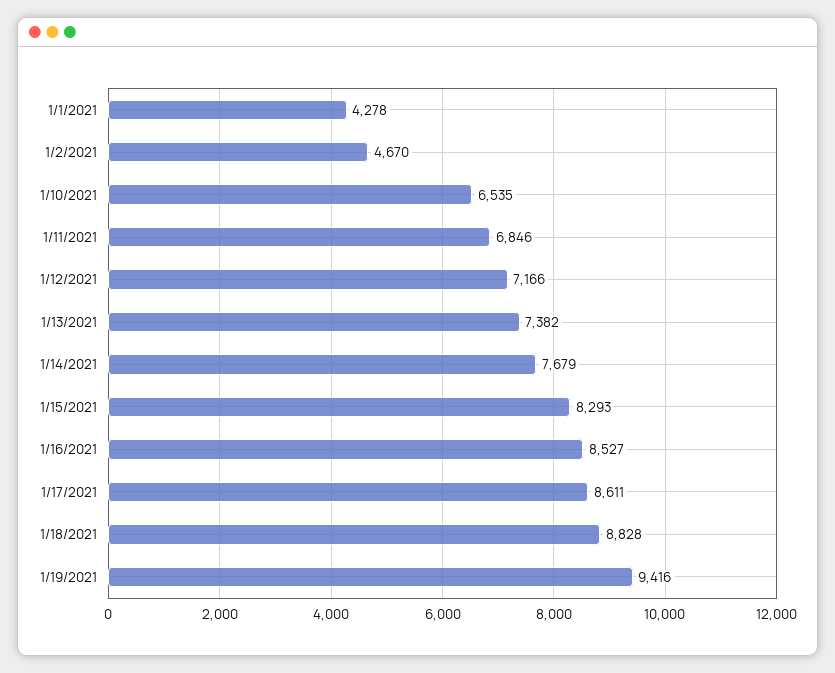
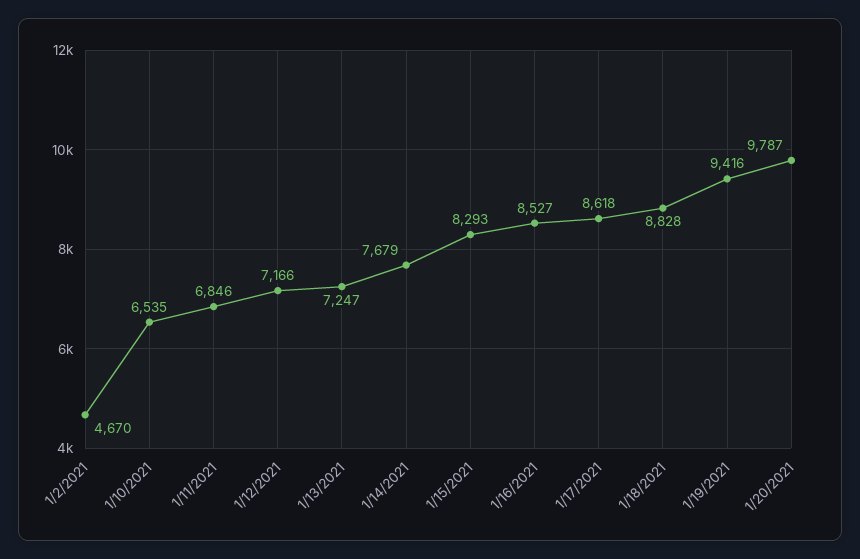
1/1/2021: 4278 -> none
1/13/2021: 7382 -> 7247
1/17/2021: 8611 -> 8618
1/20/2021: none -> 9787

